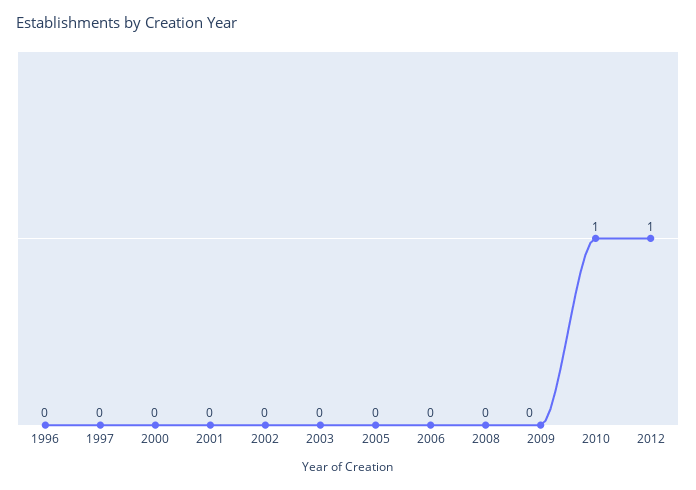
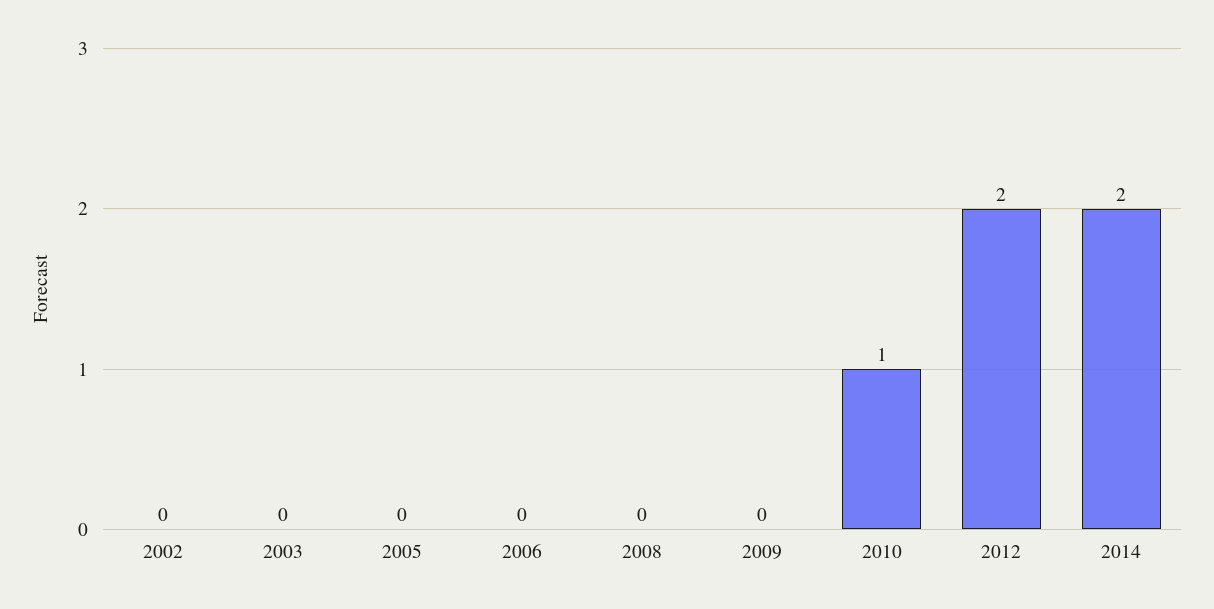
1996: 0 -> none
1997: 0 -> none
2000: 0 -> none
2001: 0 -> none
2012: 1 -> 2
2014: none -> 2

